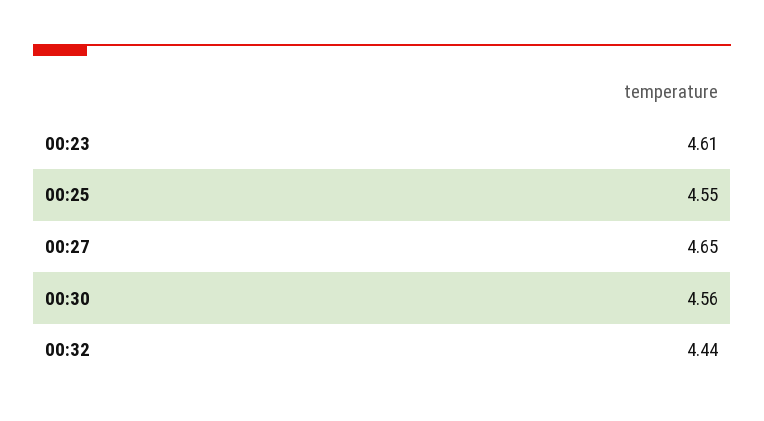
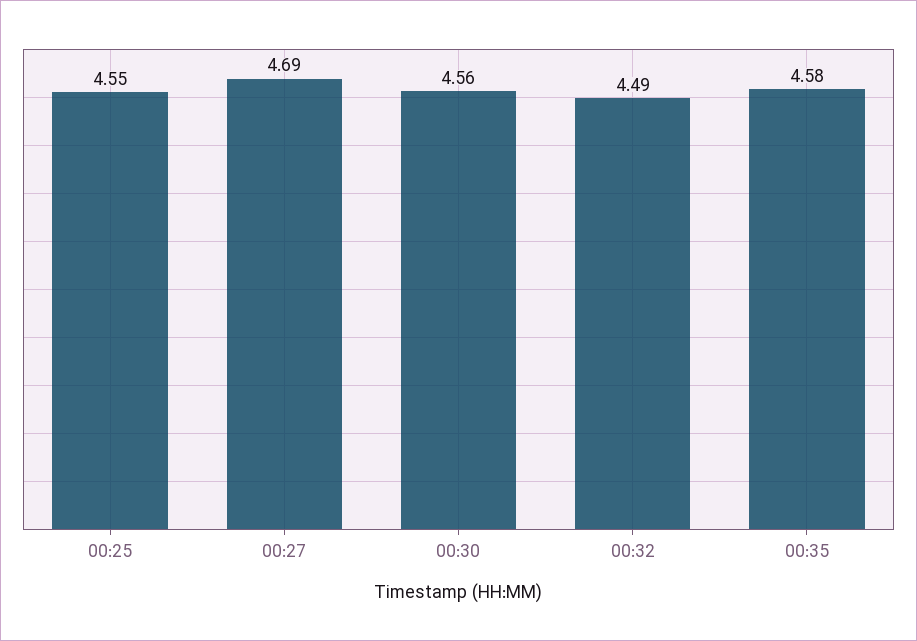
00:23: 4.61 -> none
00:27: 4.65 -> 4.69
00:32: 4.44 -> 4.49
00:35: none -> 4.58

